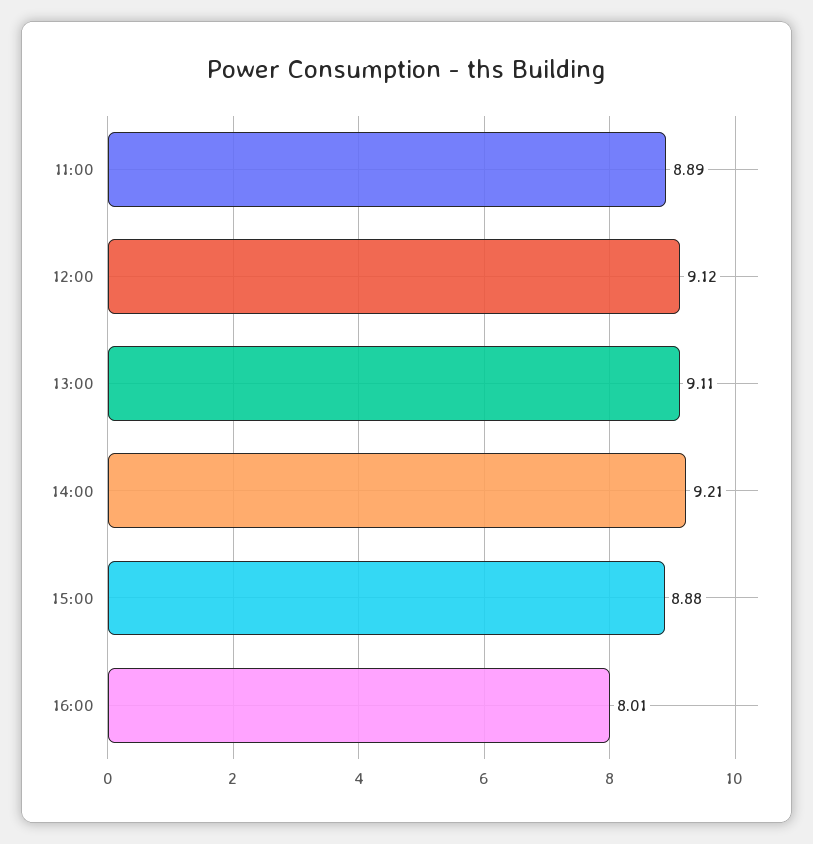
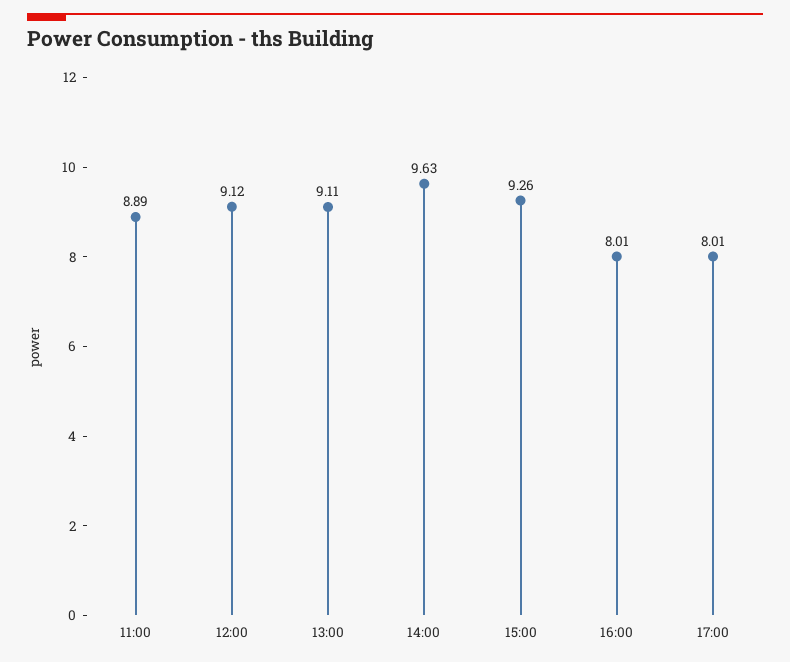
14:00: 9.21 -> 9.63
15:00: 8.88 -> 9.26
17:00: none -> 8.01

